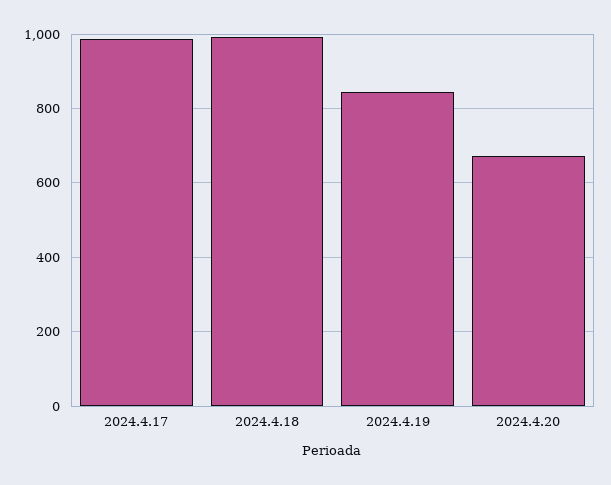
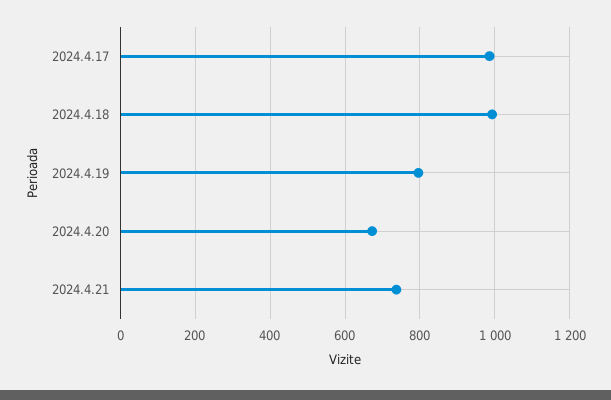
2024.4.19: 840 -> 800
2024.4.21: none -> 740

